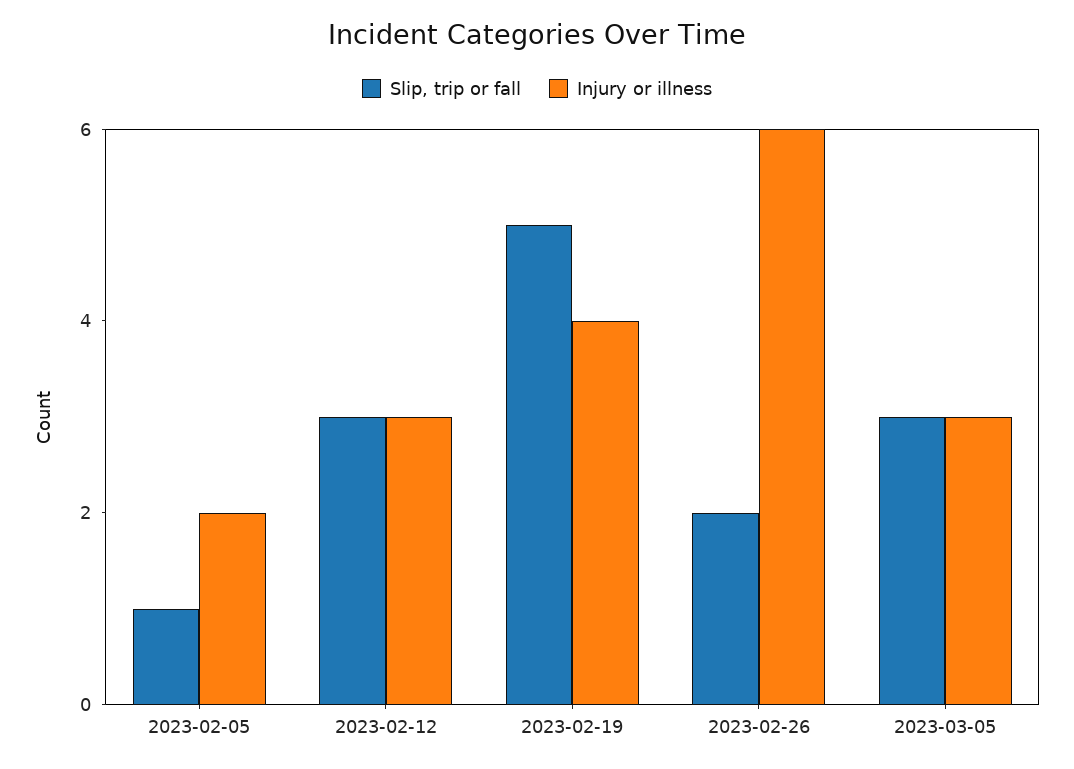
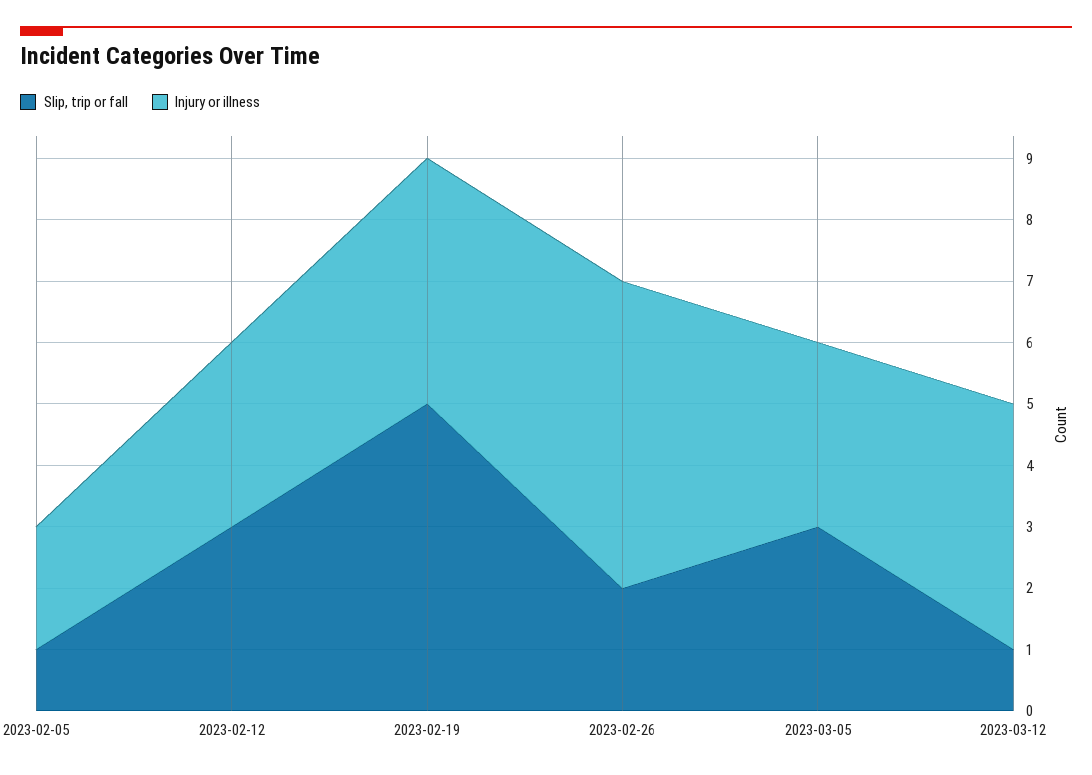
Injury or illness, 2023-02-26: 6 -> 5
Slip, trip or fall, 2023-03-12: none -> 1
Injury or illness, 2023-03-12: none -> 4

